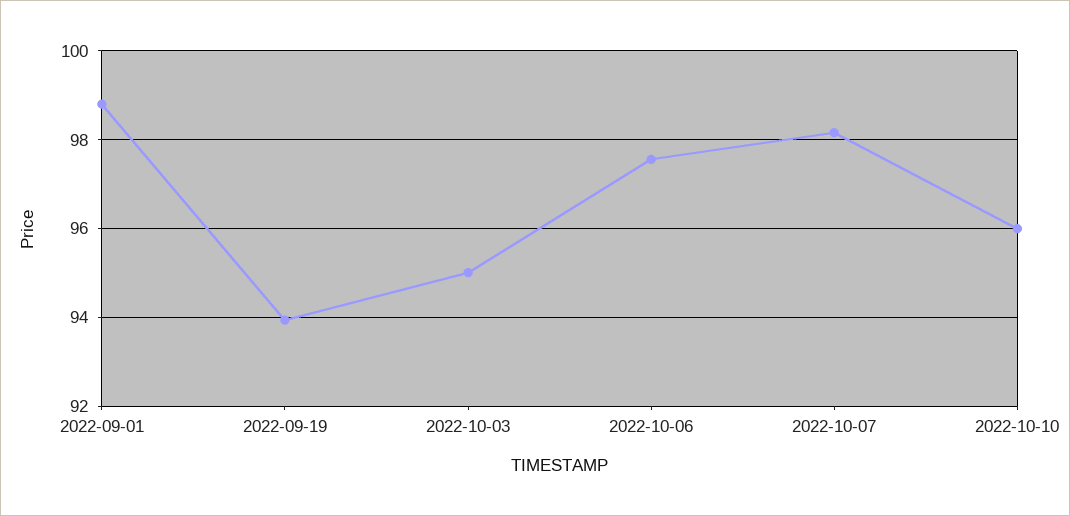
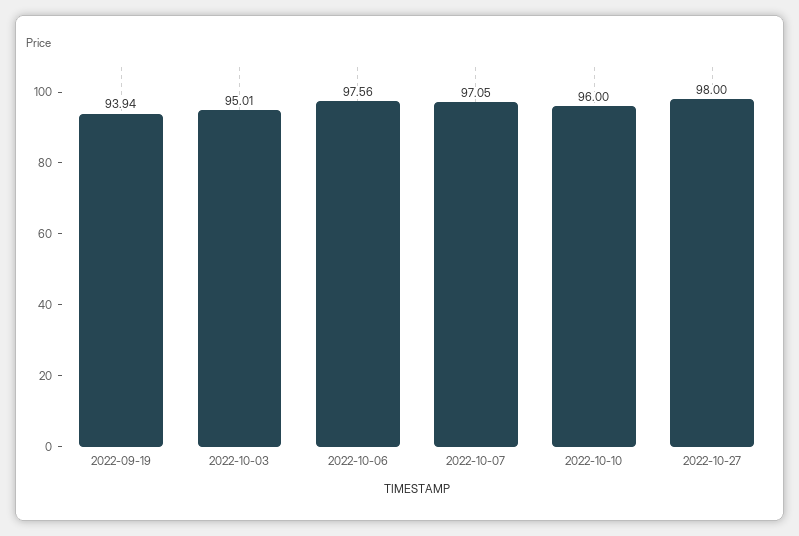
2022-09-01: 98.8 -> none
2022-10-07: 98.2 -> 97.05
2022-10-27: none -> 98

